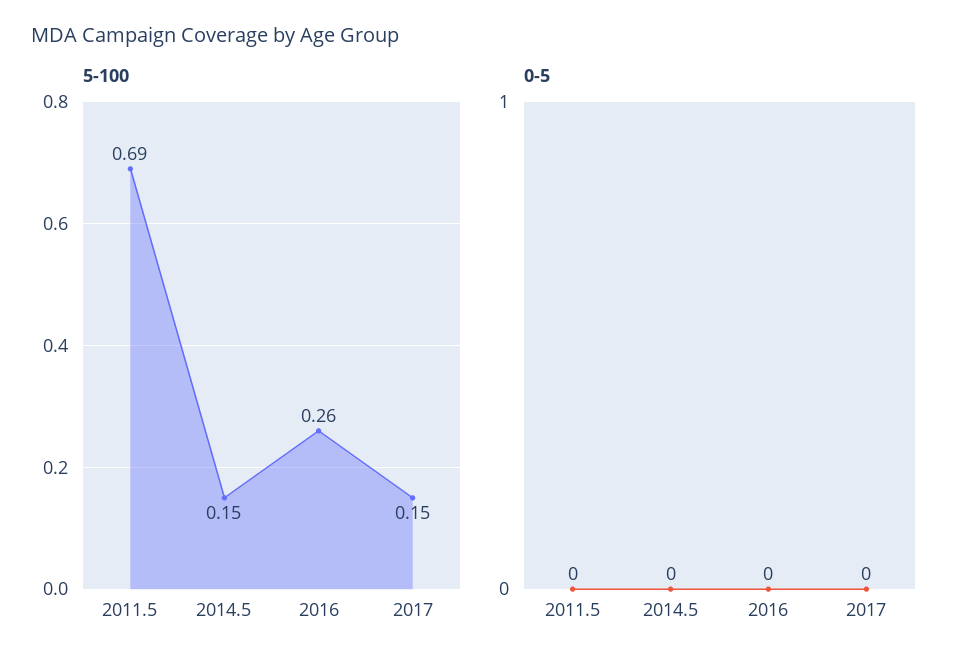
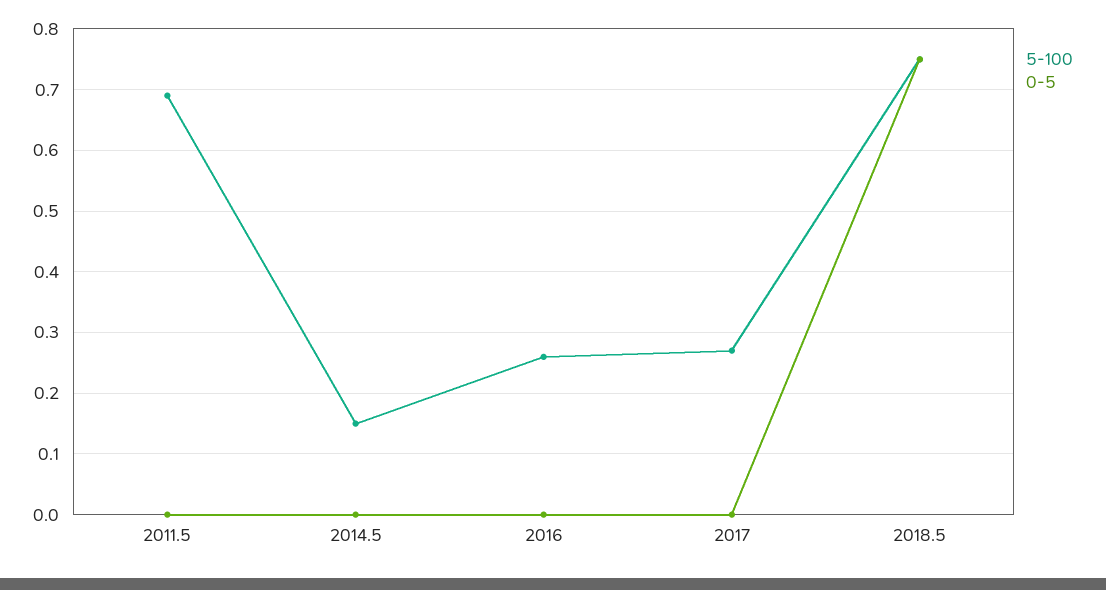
5-100, 2017: 0.15 -> 0.27
5-100, 2018.5: none -> 0.75
0-5, 2018.5: none -> 0.75

